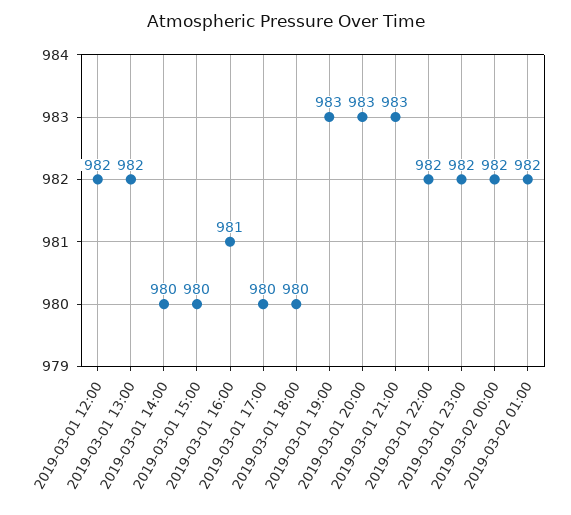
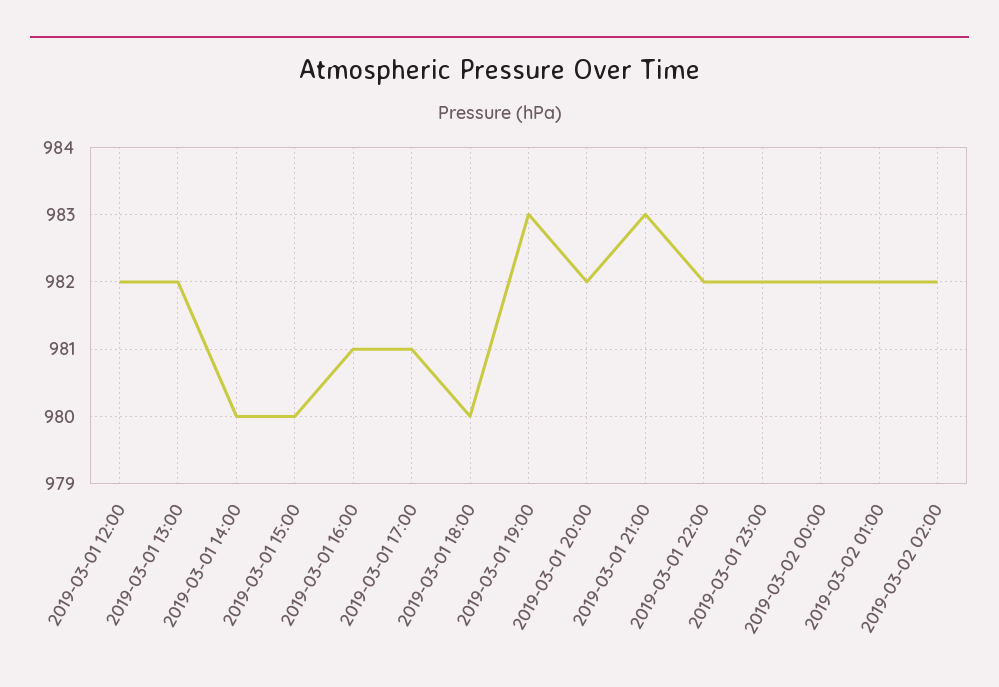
2019-03-01 17:00: 980 -> 981
2019-03-01 20:00: 983 -> 982
2019-03-02 02:00: none -> 982

